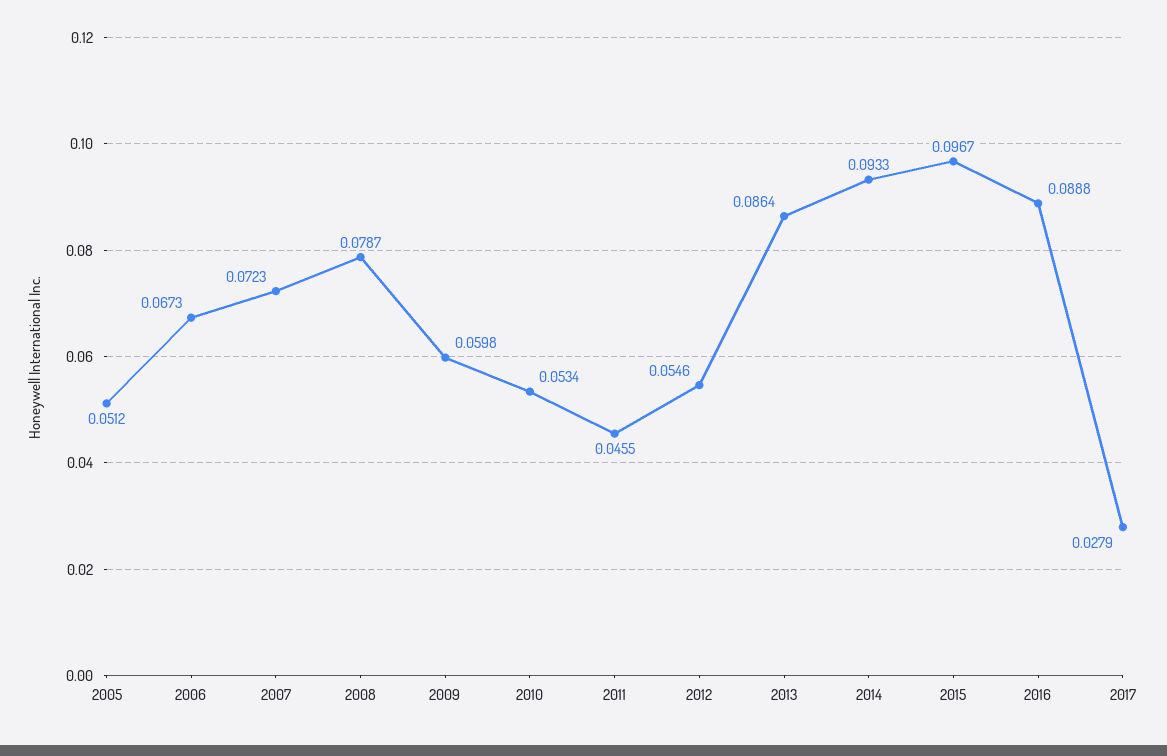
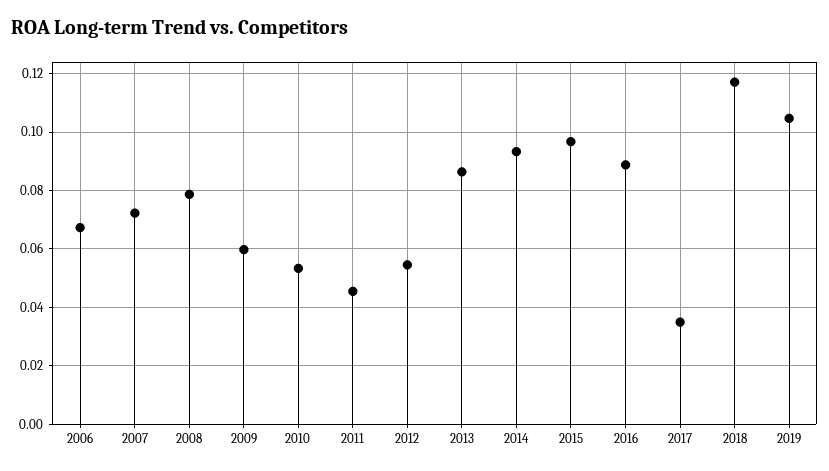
2005: 0.0512 -> none
2017: 0.0279 -> 0.035
2018: none -> 0.1175
2019: none -> 0.105

